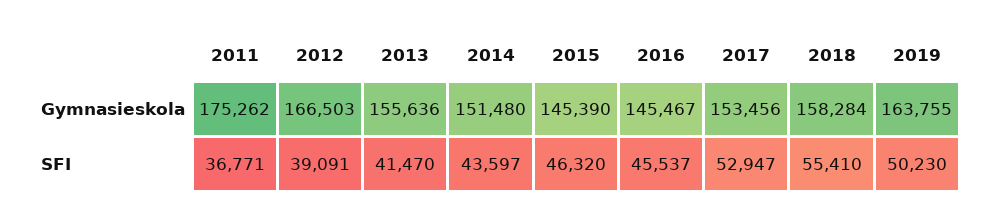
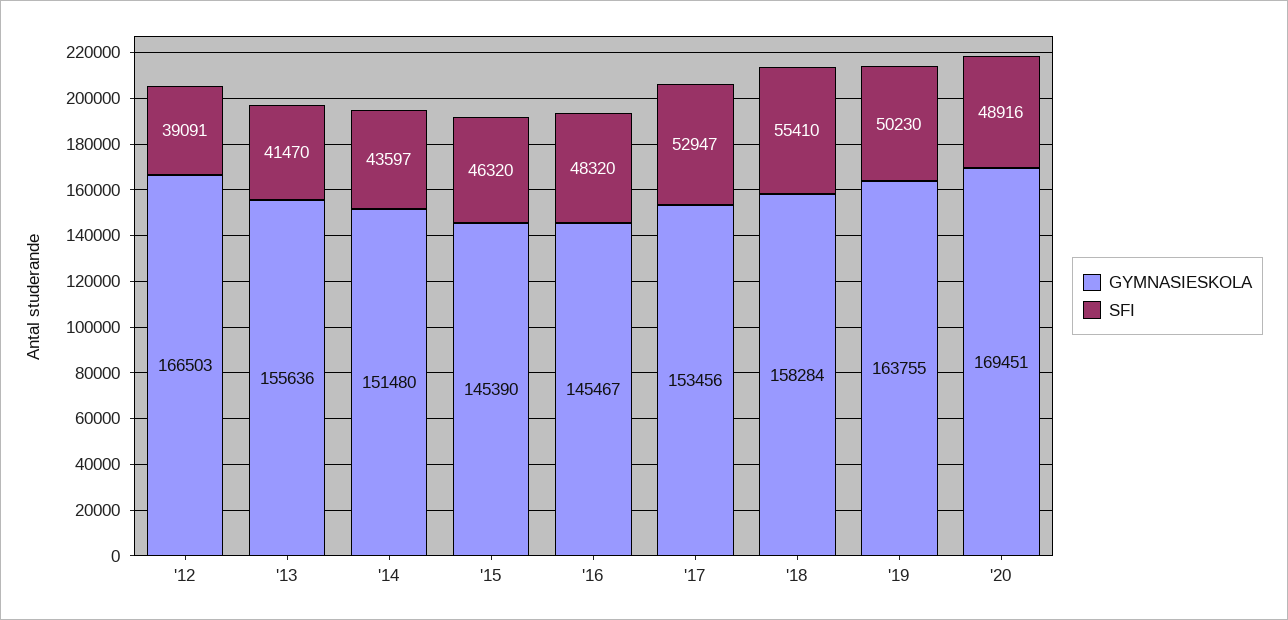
Gymnasieskola, 2011: 175262 -> none
SFI, 2011: 36771 -> none
SFI, 2016: 45537 -> 48320
Gymnasieskola, '20: none -> 169451
SFI, '20: none -> 48916

